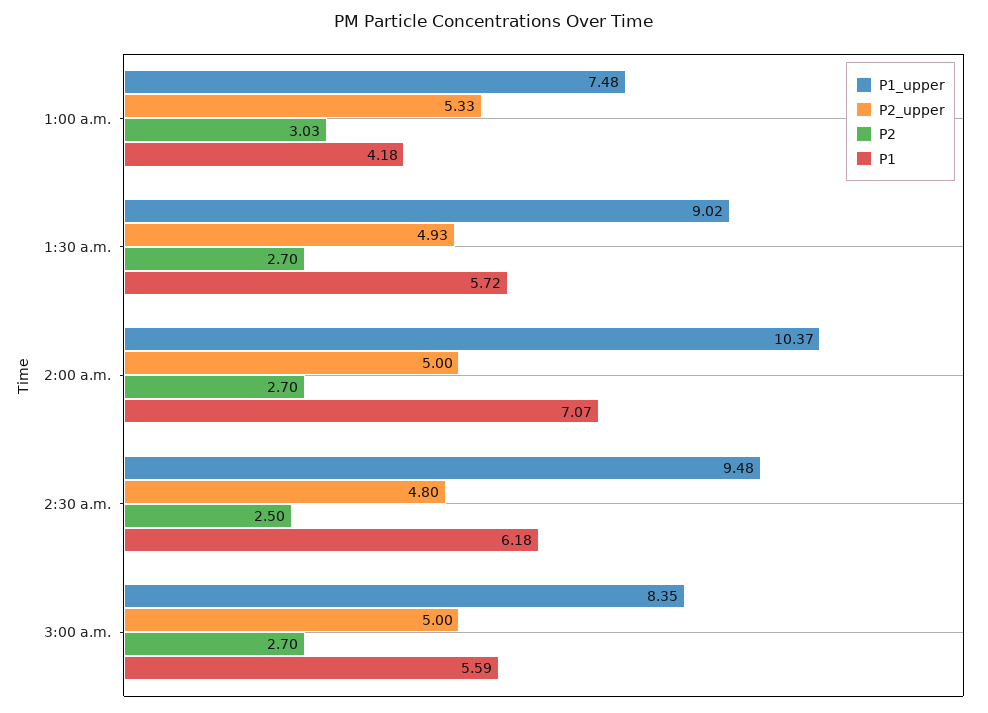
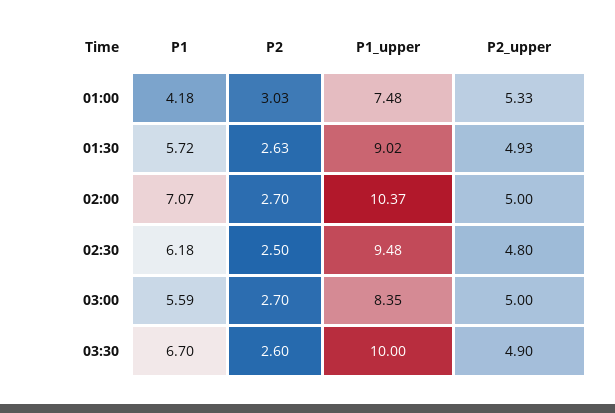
P2, 1:30 a.m.: 2.7 -> 2.63
P1, 03:30: none -> 6.7
P2, 03:30: none -> 2.6
P1_upper, 03:30: none -> 10
P2_upper, 03:30: none -> 4.9

